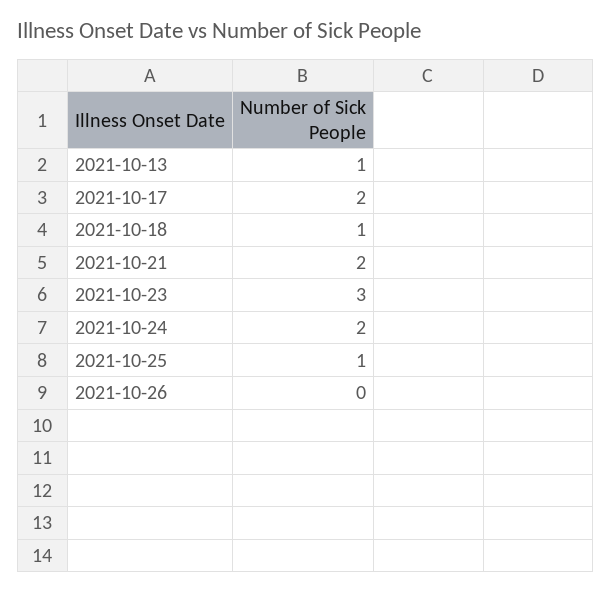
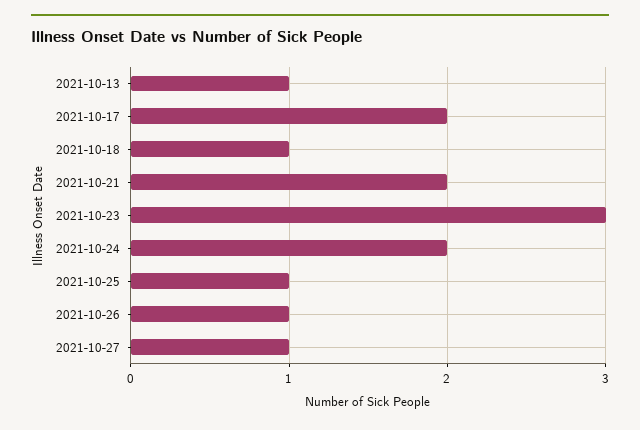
2021-10-26: 0 -> 1
2021-10-27: none -> 1

